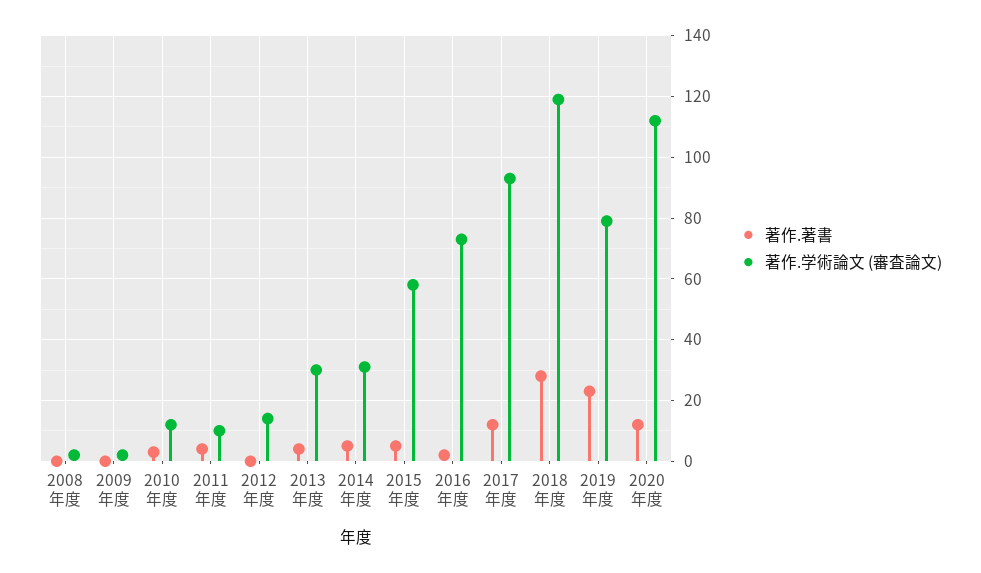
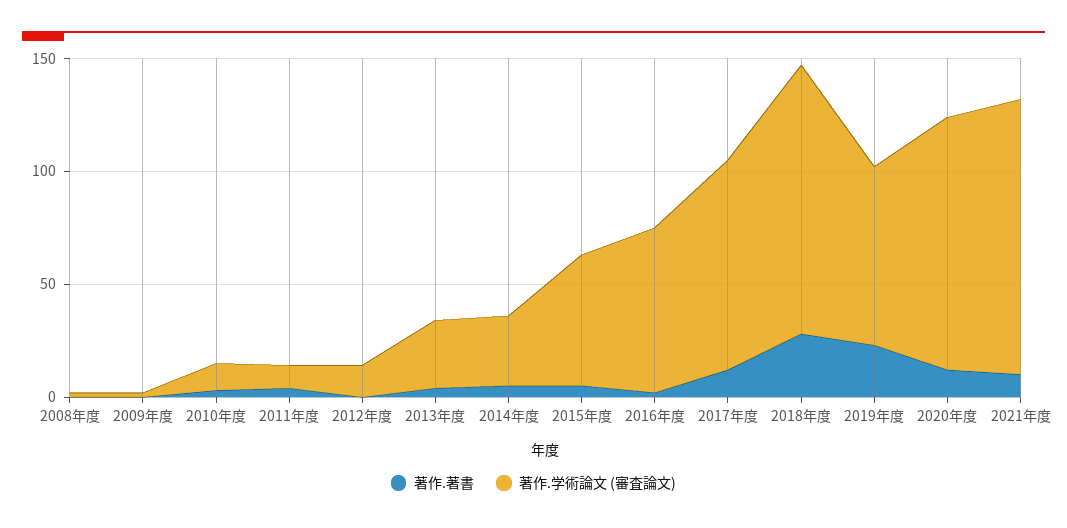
著作.著書, 2021年度: none -> 10
著作.学術論文 (審査論文), 2021年度: none -> 120

